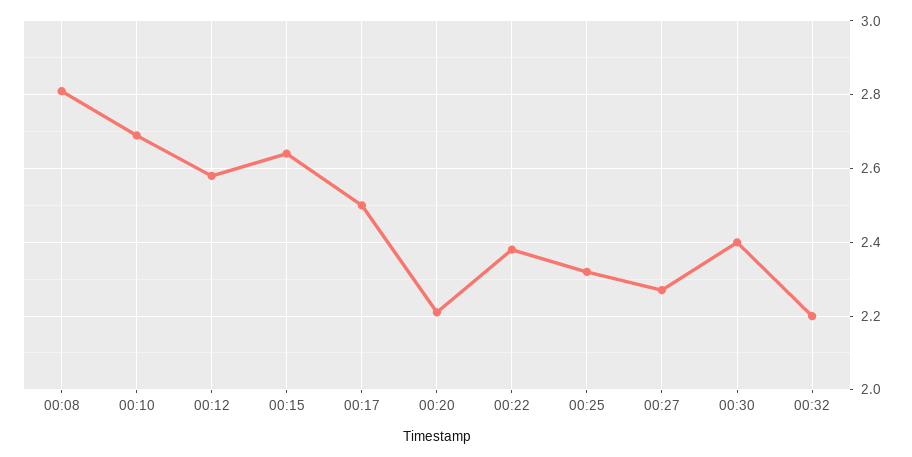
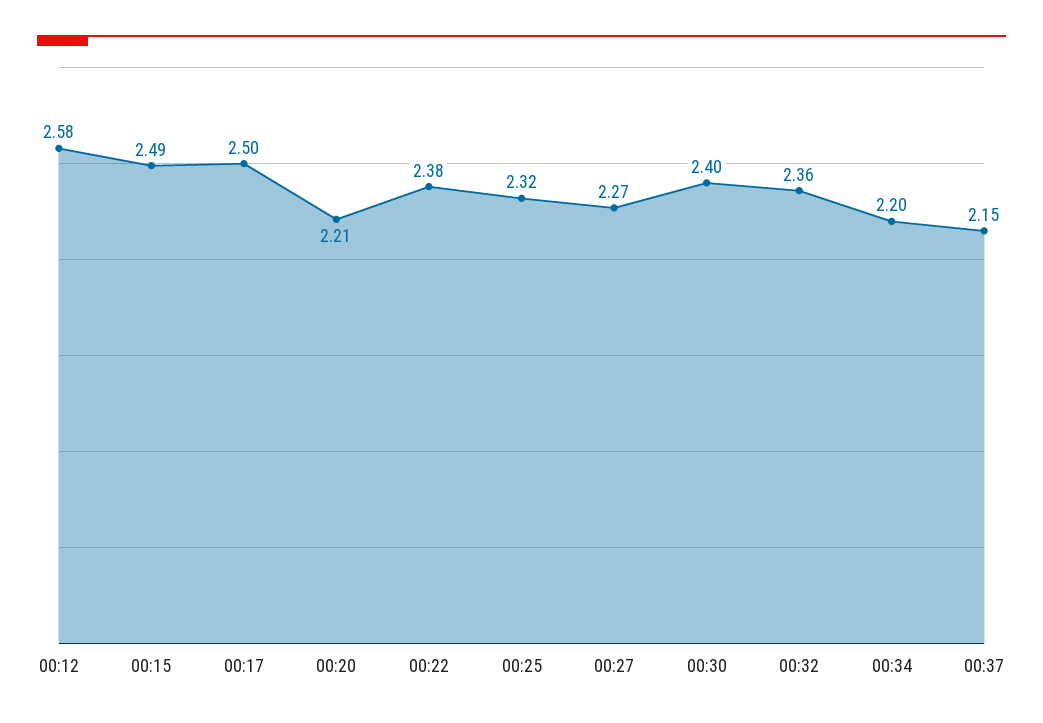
00:08: 2.8 -> none
00:10: 2.7 -> none
00:15: 2.65 -> 2.49
00:32: 2.2 -> 2.36
00:34: none -> 2.2
00:37: none -> 2.15

